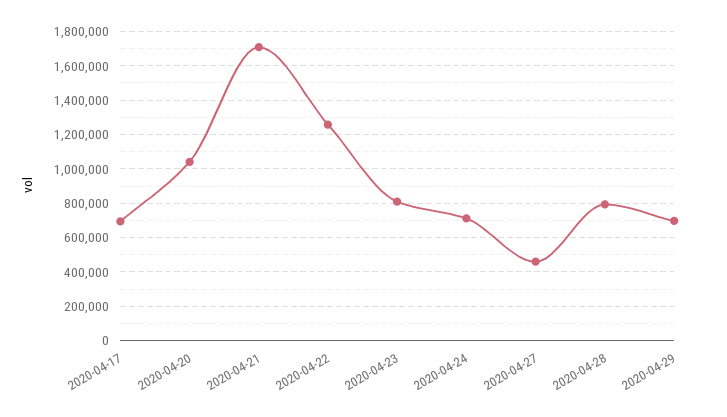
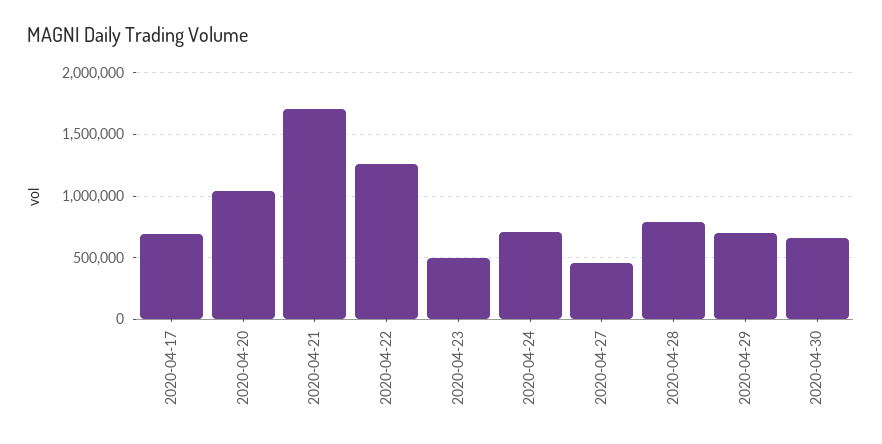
2020-04-23: 800000 -> 500000
2020-04-30: none -> 650000

